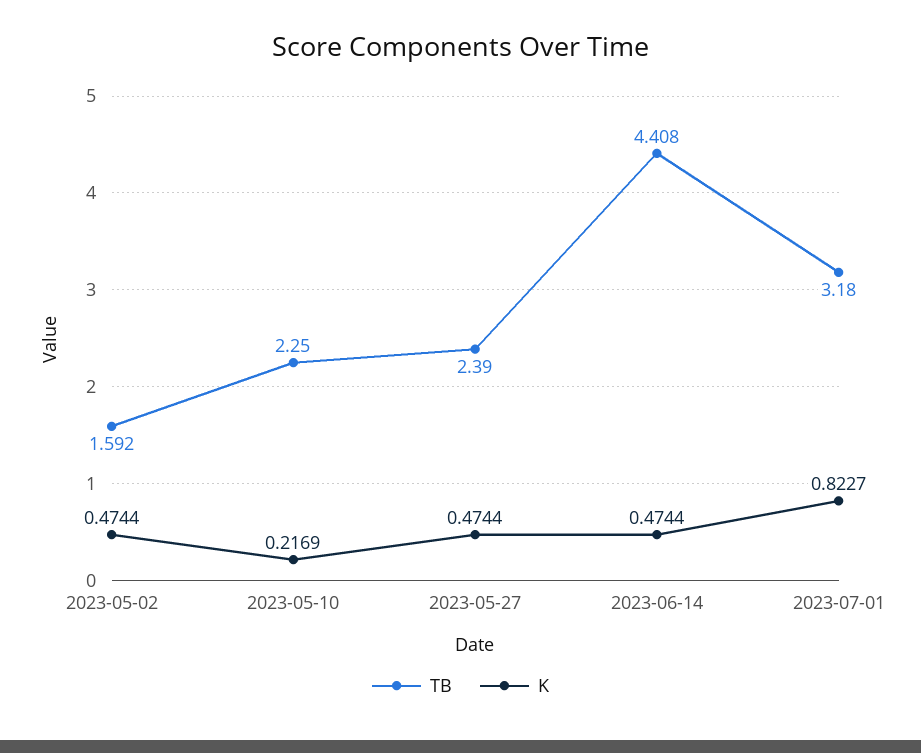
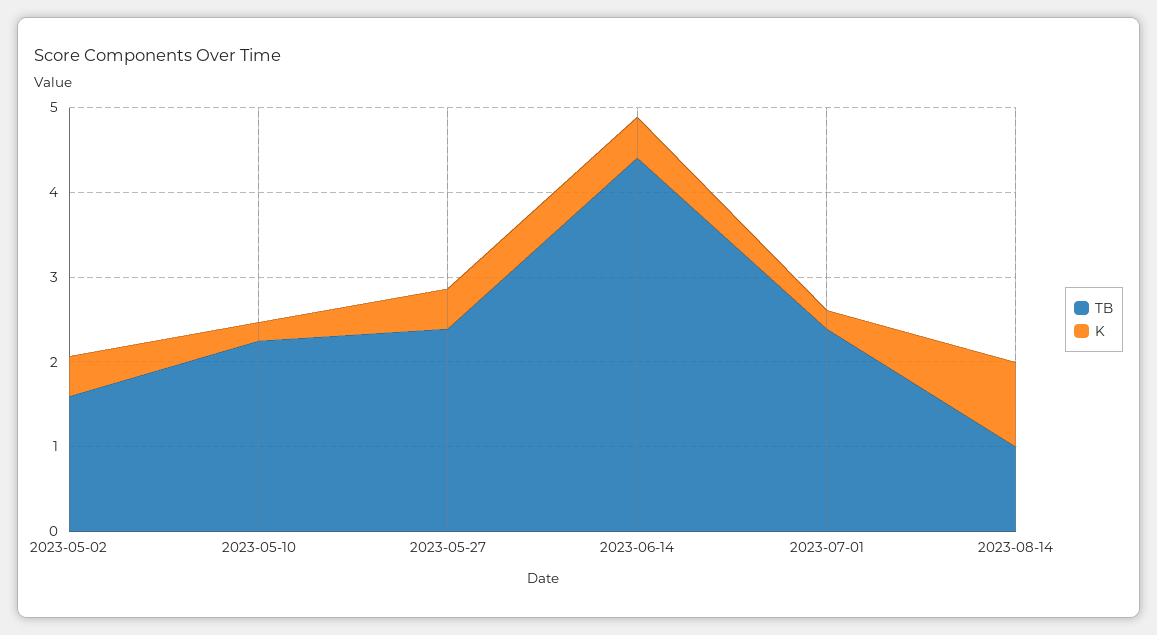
TB, 2023-07-01: 3.18 -> 2.4
K, 2023-07-01: 0.8227 -> 0.2
TB, 2023-08-14: none -> 1
K, 2023-08-14: none -> 1

